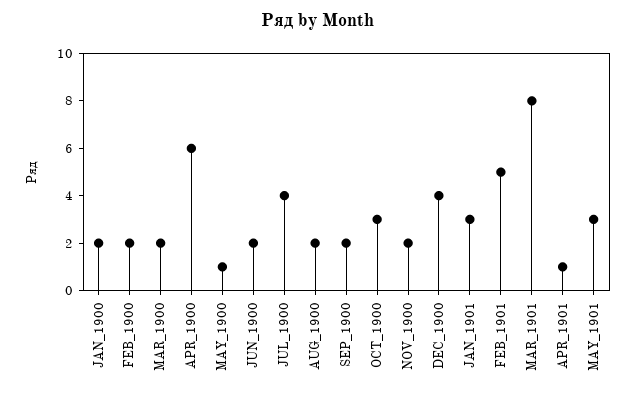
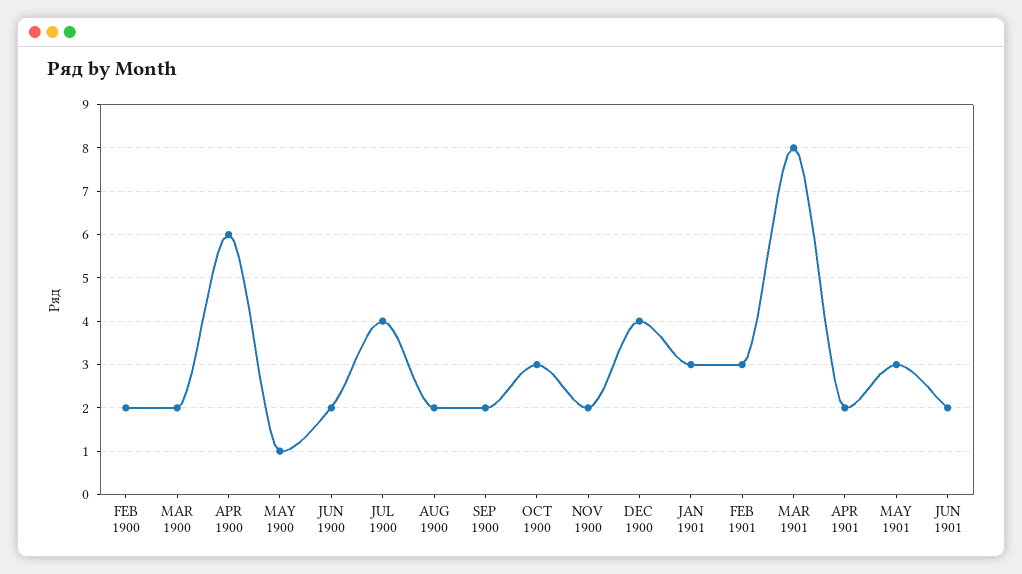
JAN_1900: 2 -> none
FEB_1901: 5 -> 3
APR_1901: 1 -> 2
JUN 1901: none -> 2

